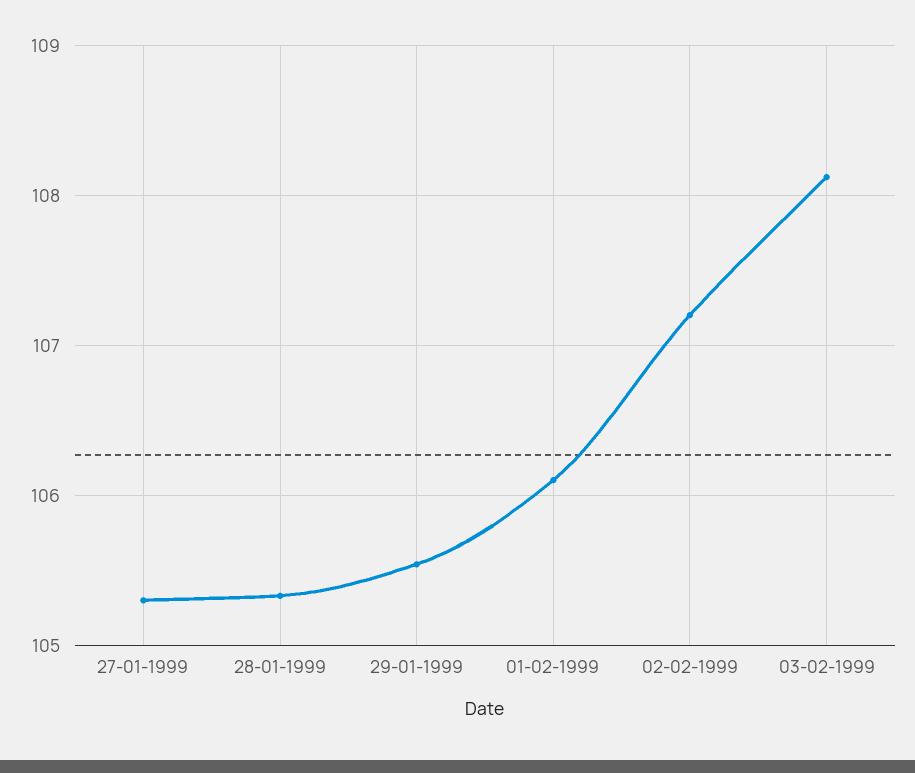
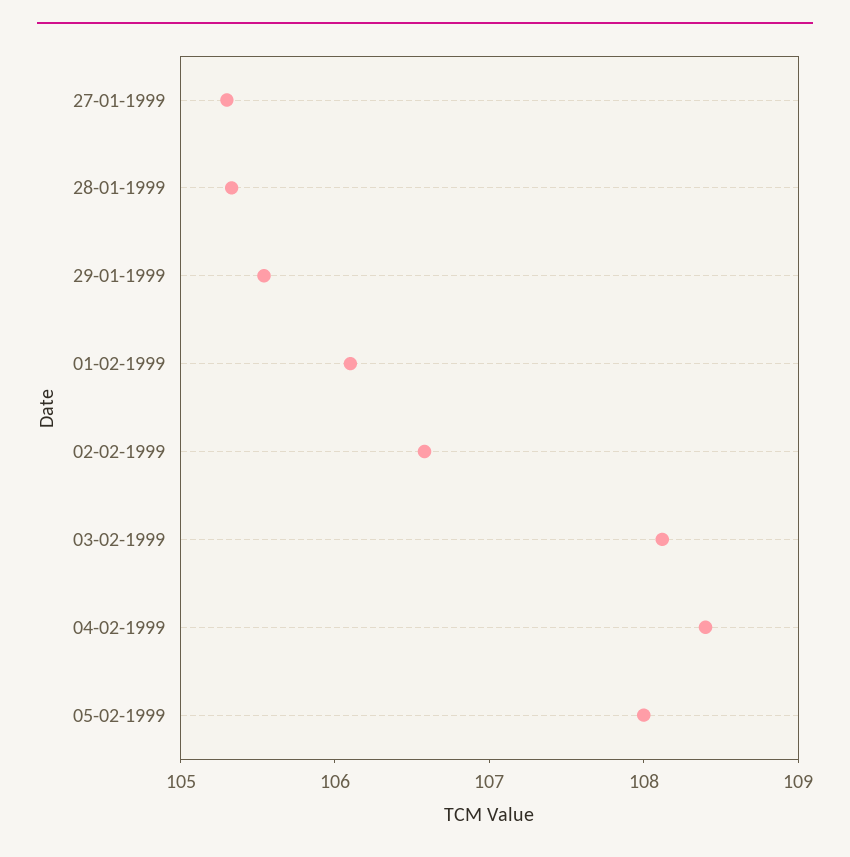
02-02-1999: 107.2 -> 106.6
04-02-1999: none -> 108.4
05-02-1999: none -> 108

